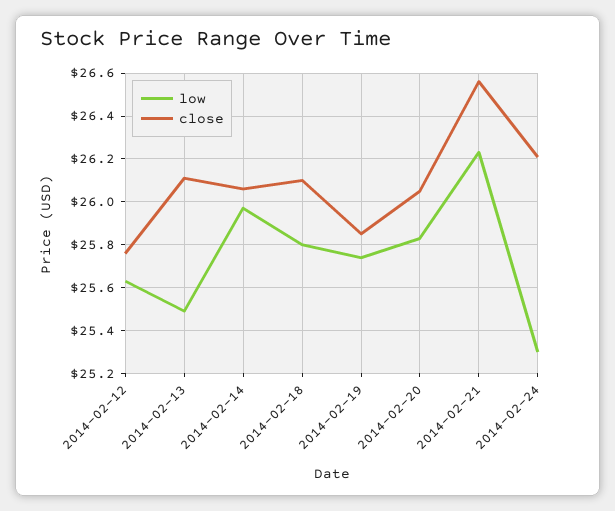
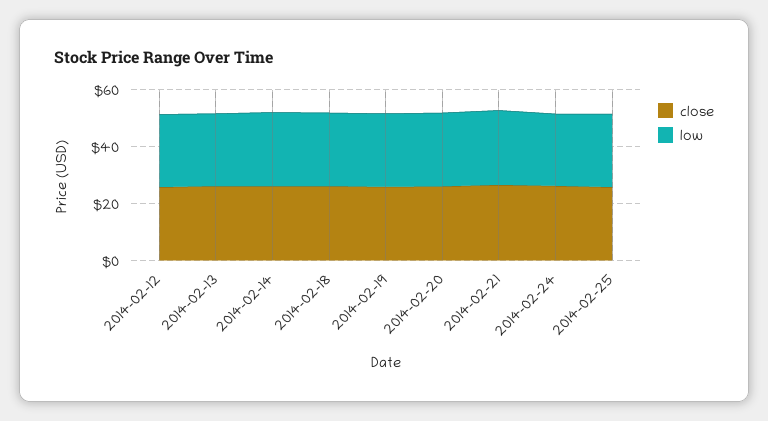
close, 2014-02-25: none -> 25
low, 2014-02-25: none -> 25

